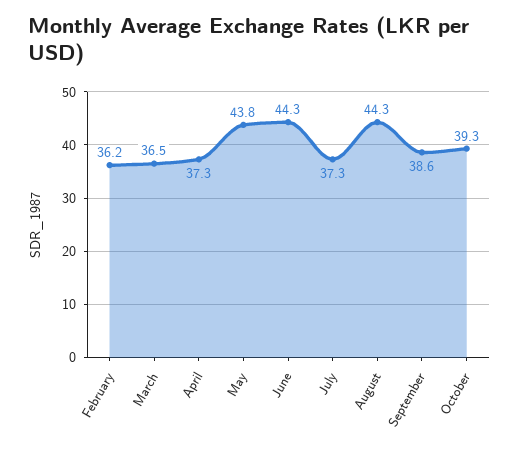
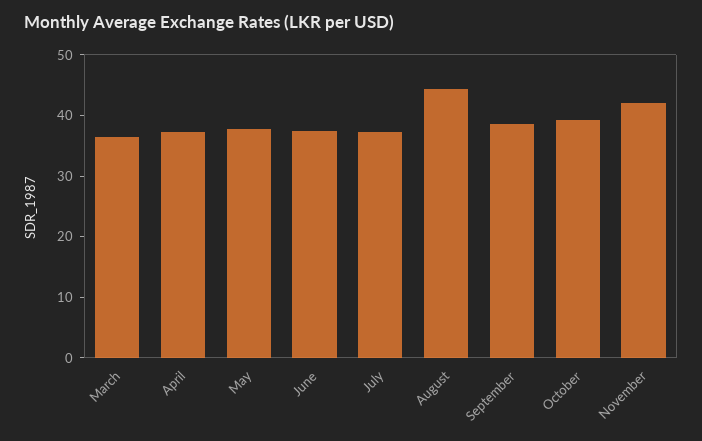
February: 36.2 -> none
May: 43.8 -> 38
June: 44.3 -> 38
November: none -> 42

